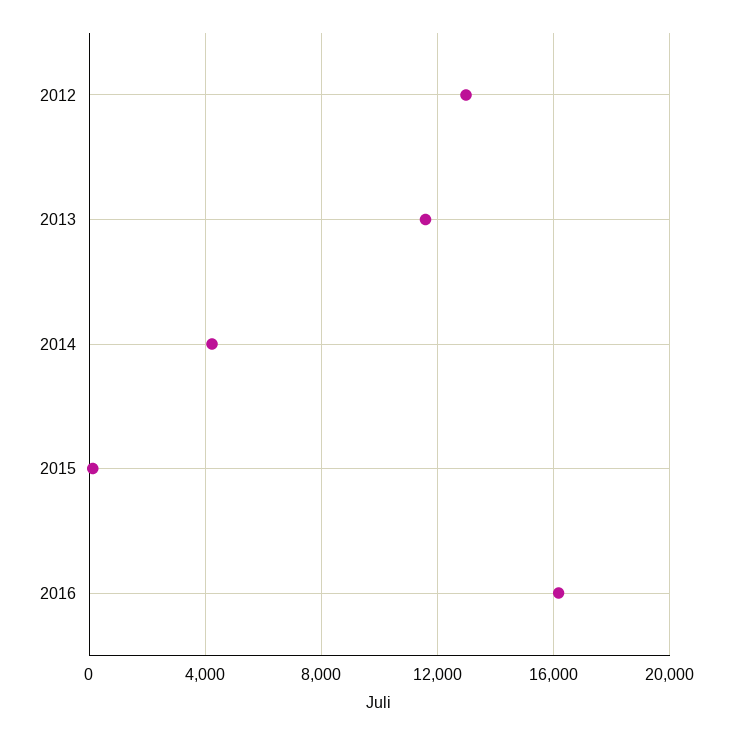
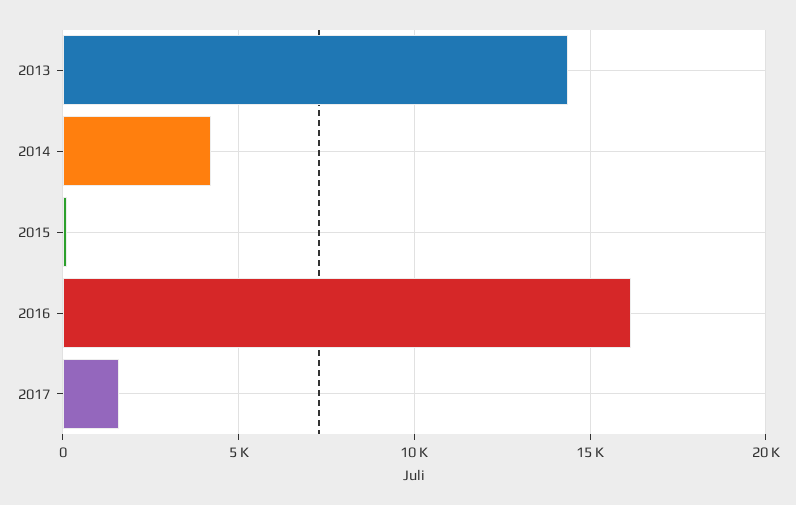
2012: 13000 -> none
2013: 11500 -> 14500
2017: none -> 1500

